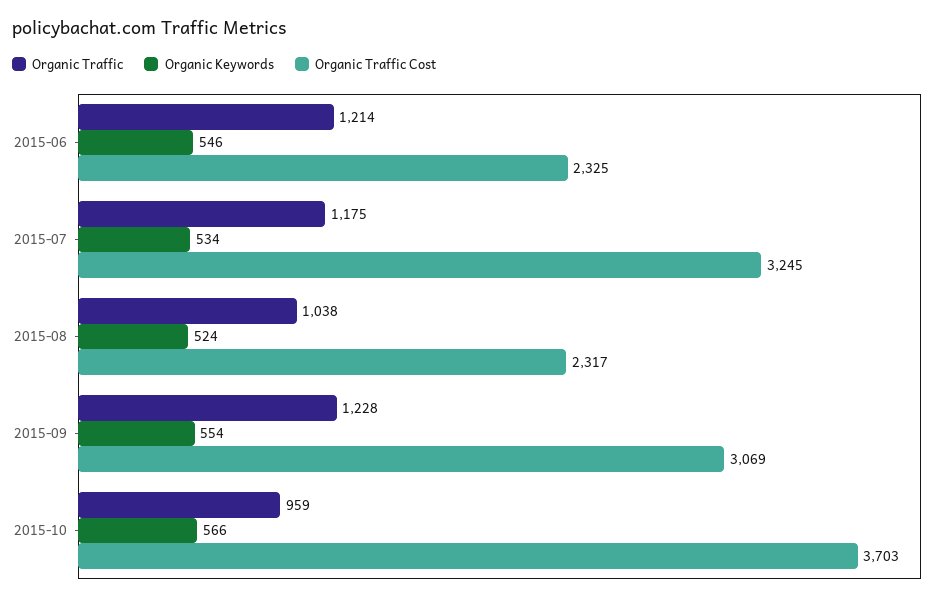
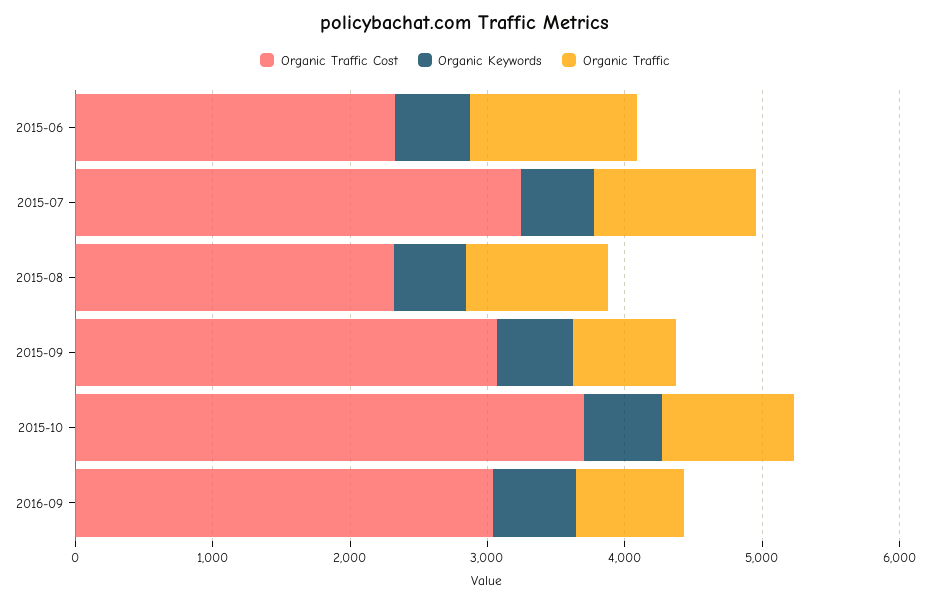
Organic Traffic, 2015-09: 1228 -> 800
Organic Traffic Cost, 2016-09: none -> 3000
Organic Keywords, 2016-09: none -> 600
Organic Traffic, 2016-09: none -> 800

